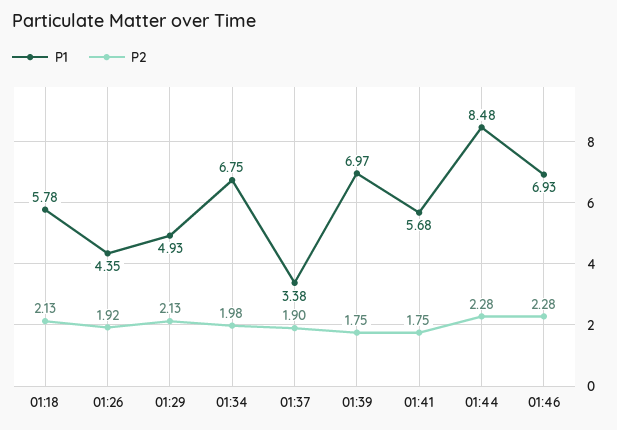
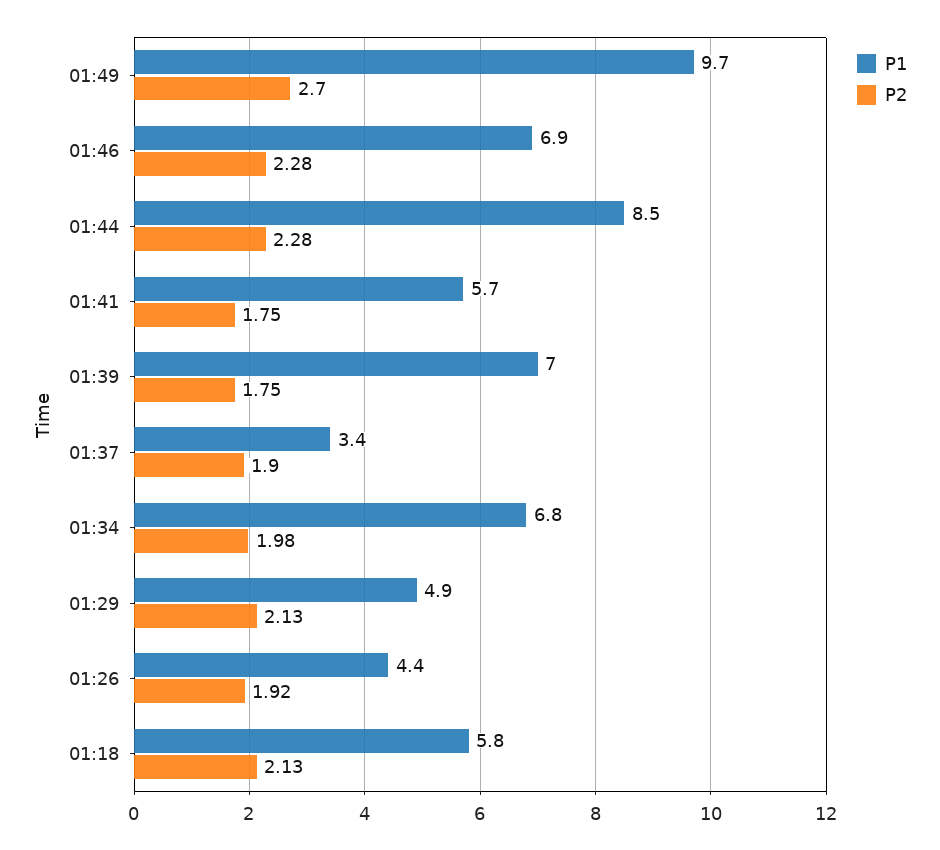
P1, 01:49: none -> 9.7
P2, 01:49: none -> 2.7

